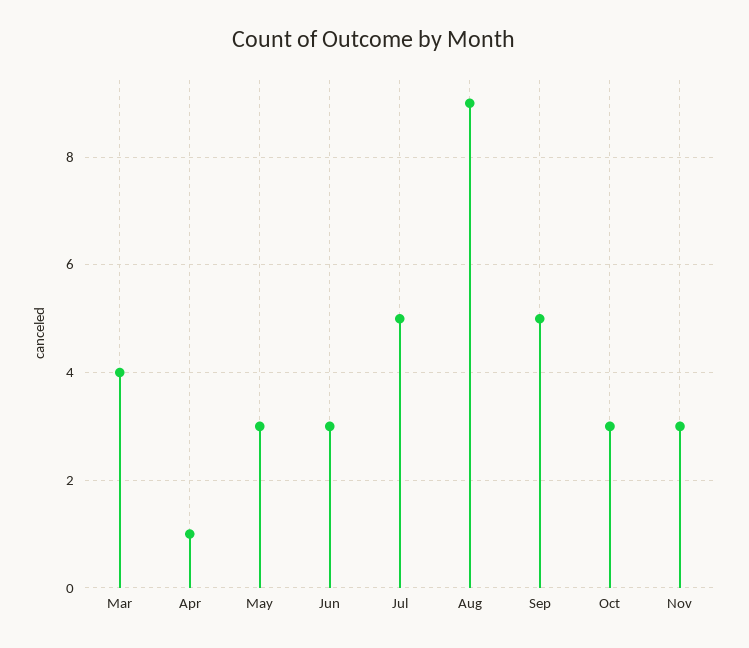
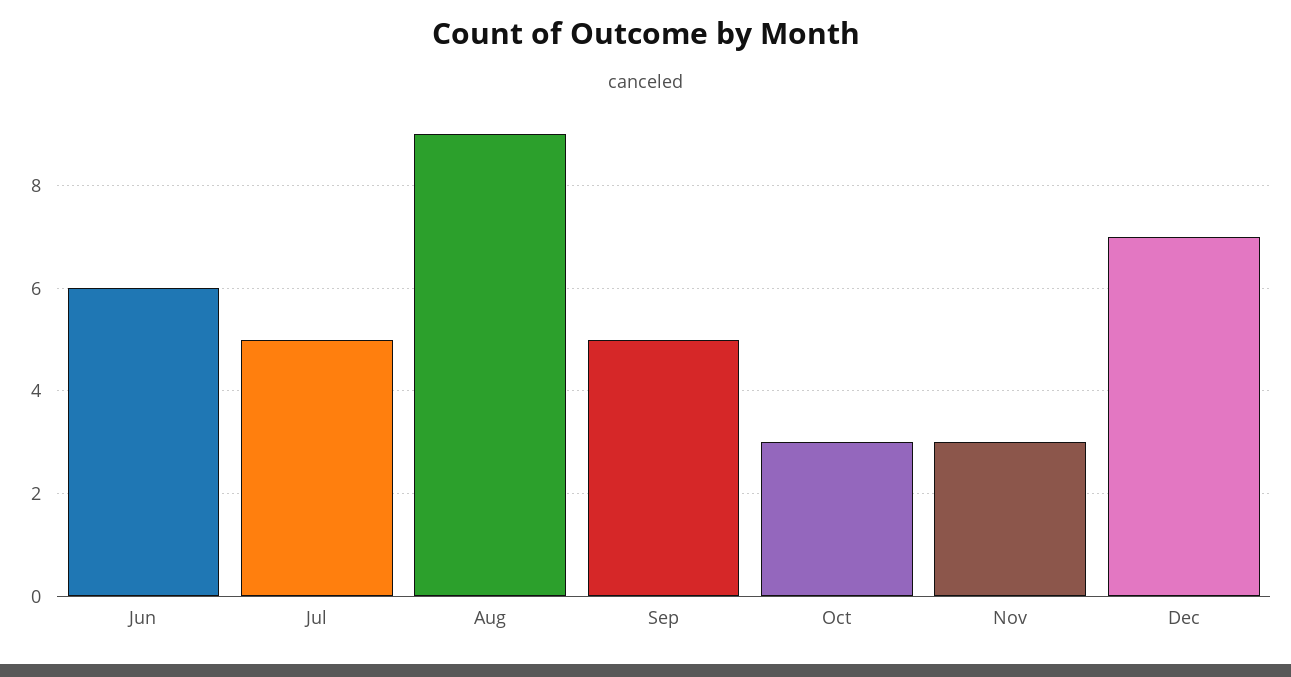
Mar: 4 -> none
Apr: 1 -> none
May: 3 -> none
Jun: 3 -> 6
Dec: none -> 7

